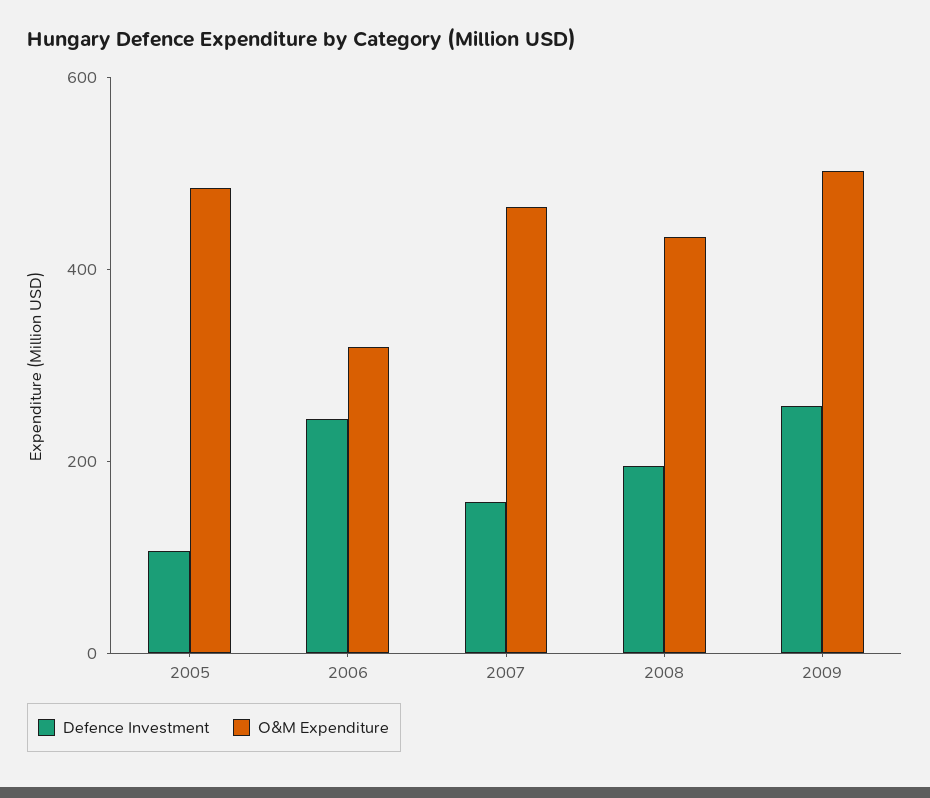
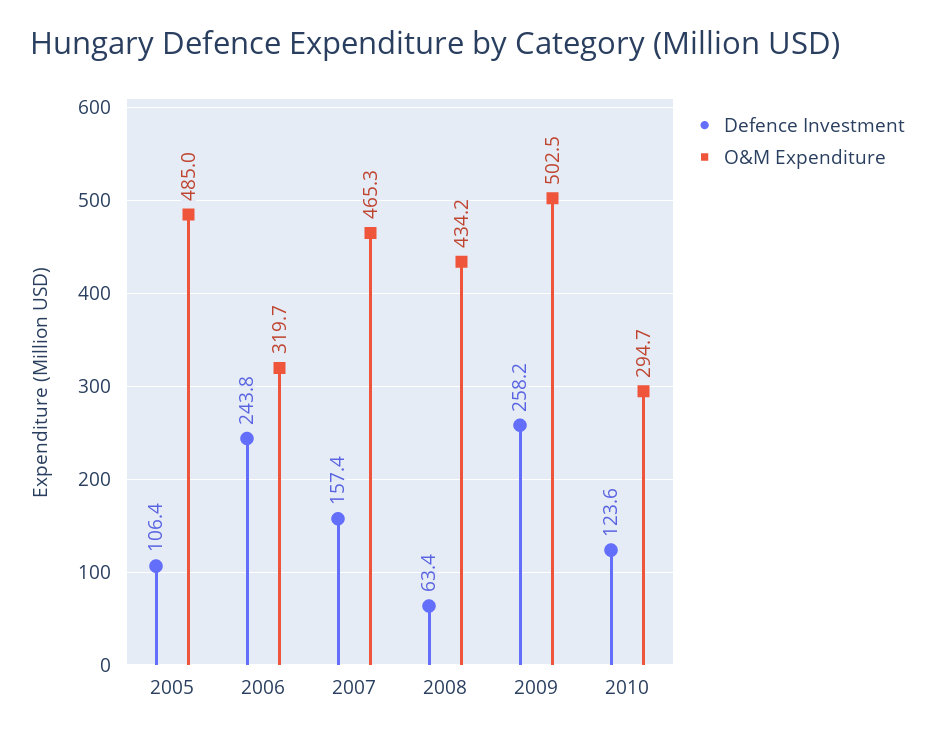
Defence Investment, 2008: 200 -> 63.4
Defence Investment, 2010: none -> 123.6
O&M Expenditure, 2010: none -> 294.7

